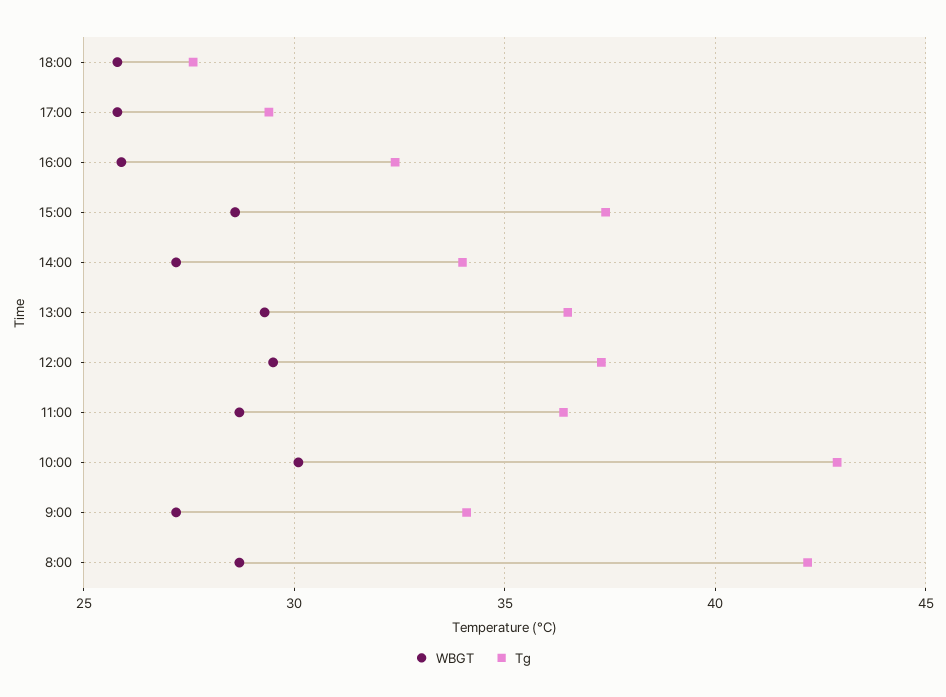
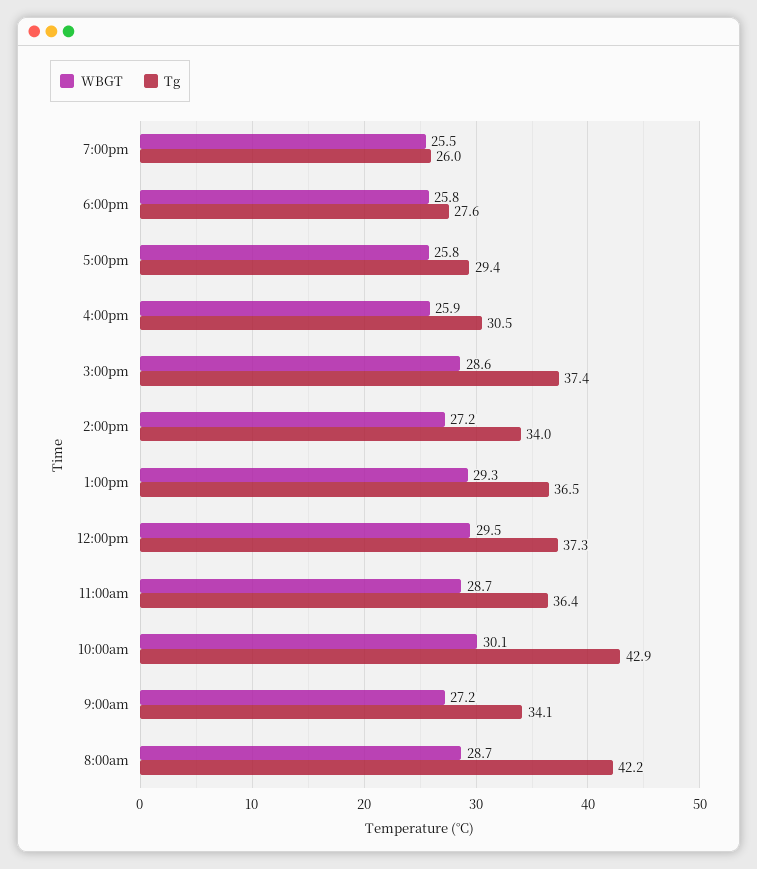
Tg, 16:00: 32.5 -> 30.5
WBGT, 7:00pm: none -> 25.5
Tg, 7:00pm: none -> 26

